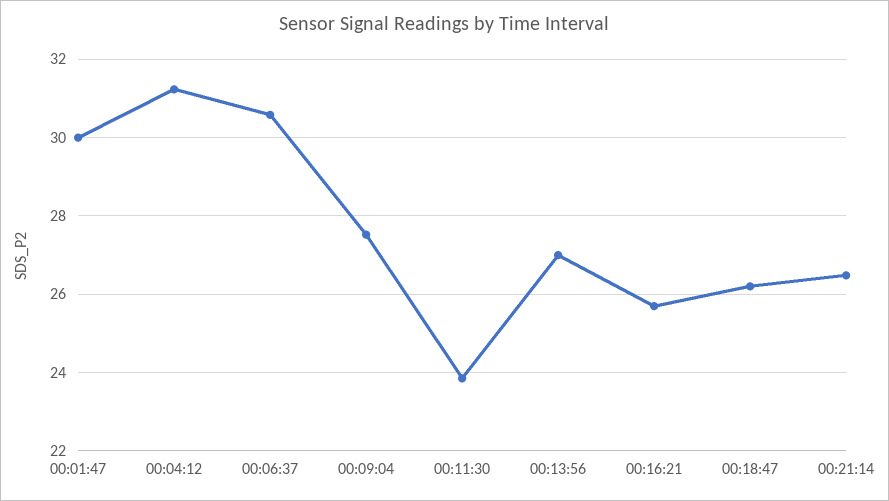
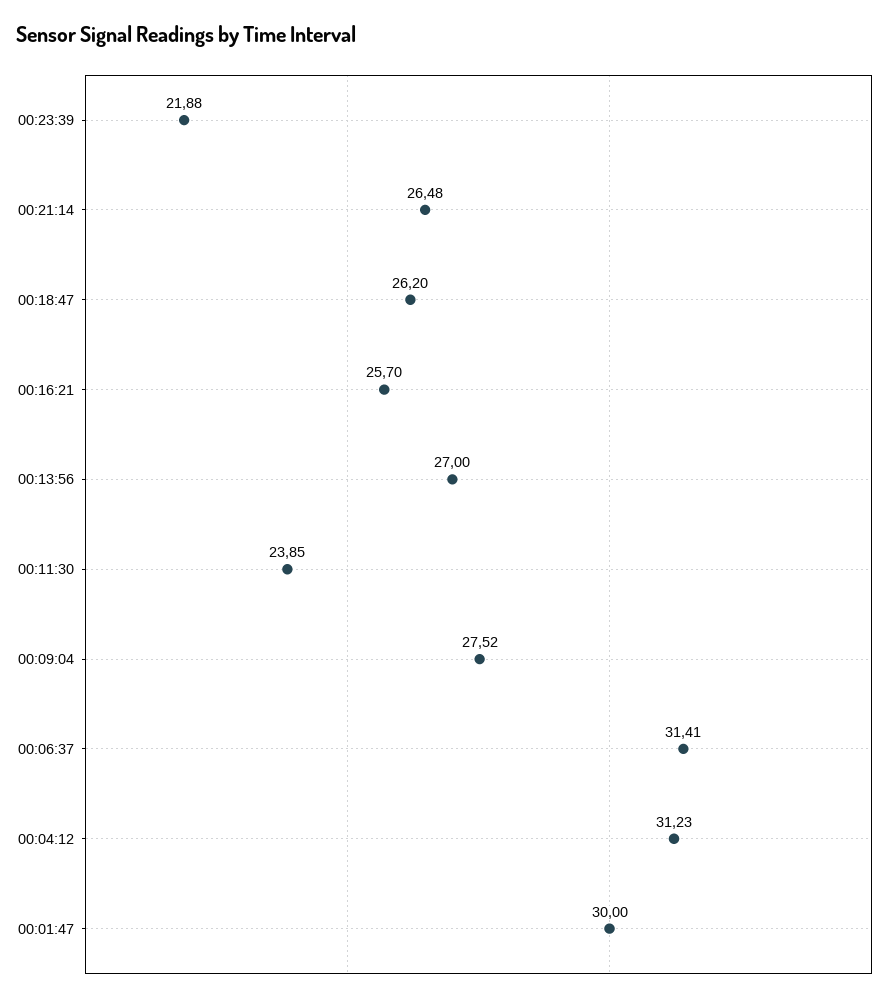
00:06:37: 30.6 -> 31.41
00:23:39: none -> 21.88

